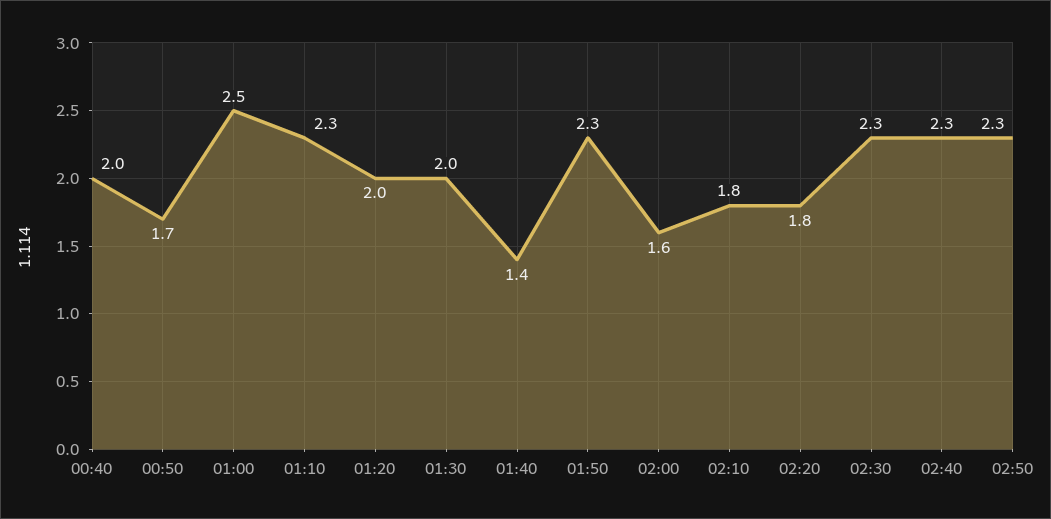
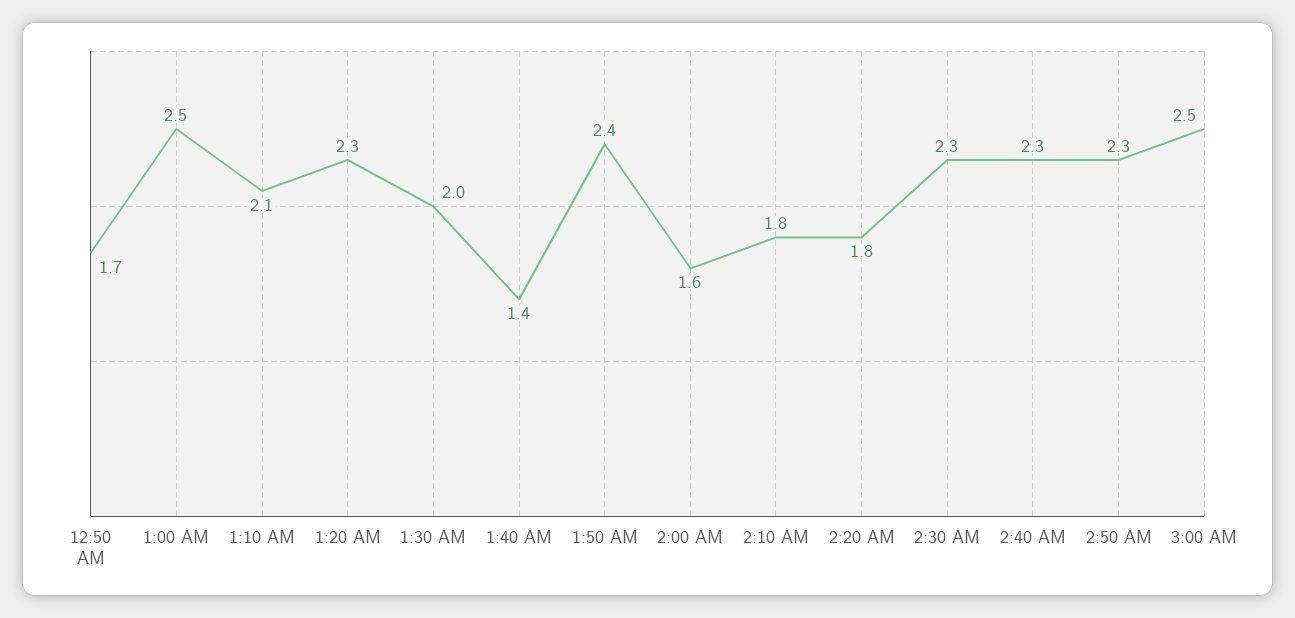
00:40: 2 -> none
01:10: 2.3 -> 2.1
01:20: 2 -> 2.3
01:50: 2.3 -> 2.4
3:00 AM: none -> 2.5

